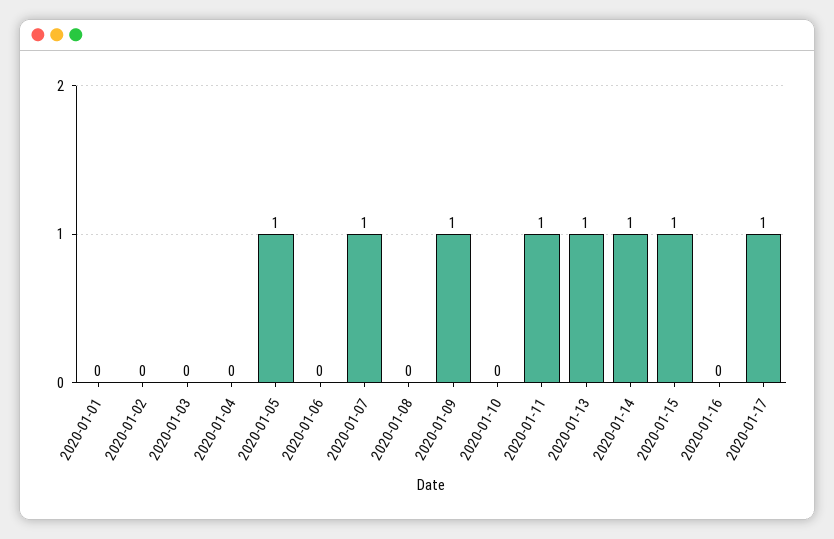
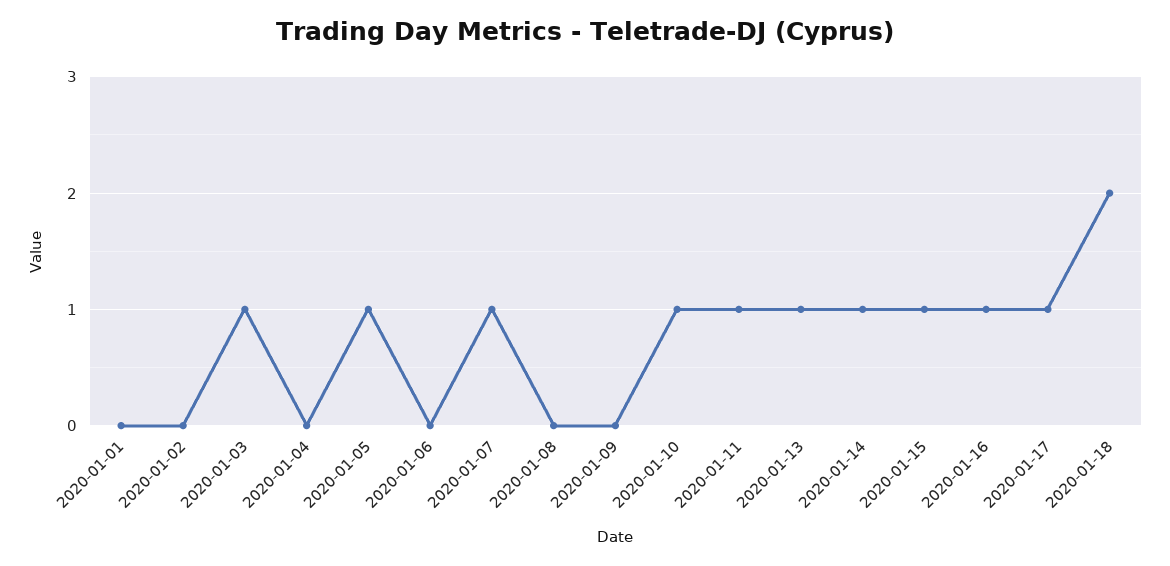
2020-01-03: 0 -> 1
2020-01-09: 1 -> 0
2020-01-10: 0 -> 1
2020-01-16: 0 -> 1
2020-01-18: none -> 2

